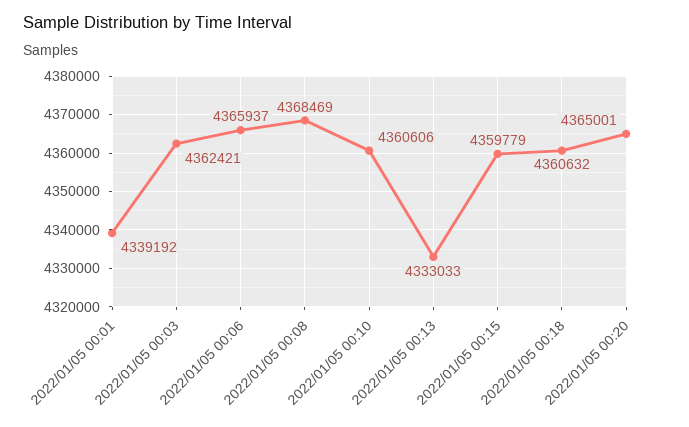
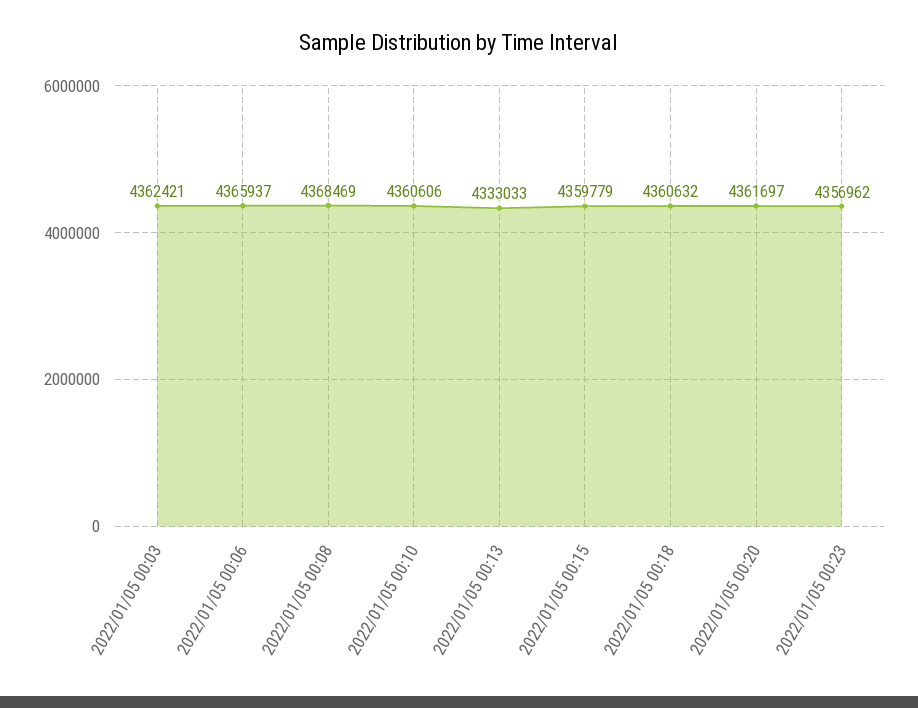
2022/01/05 00:01: 4339192 -> none
2022/01/05 00:20: 4365001 -> 4361697
2022/01/05 00:23: none -> 4356962

